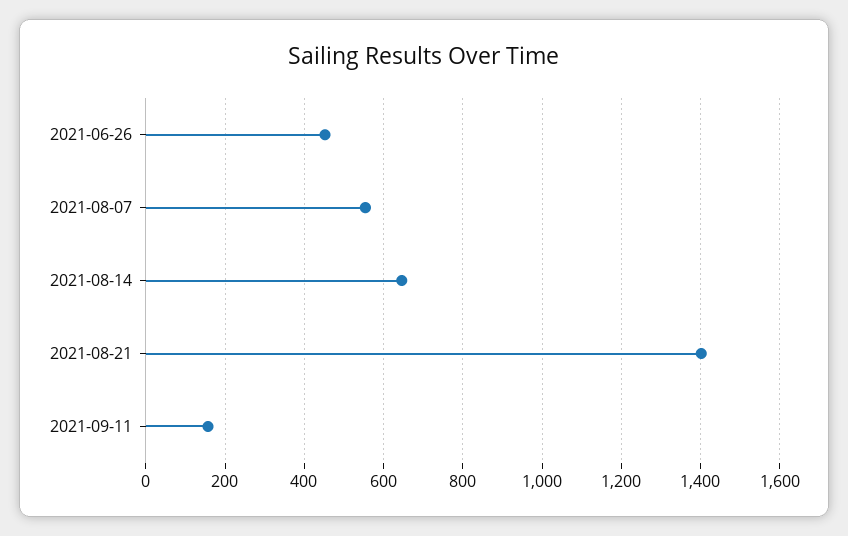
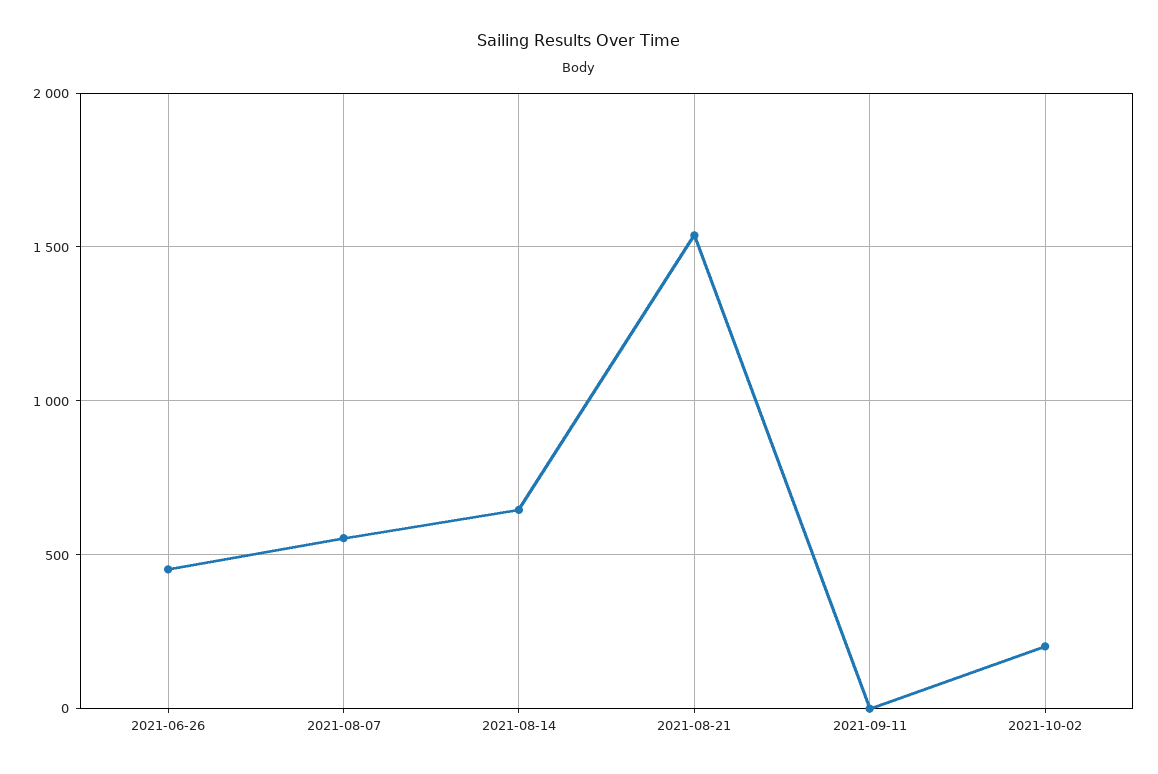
2021-08-21: 1400 -> 1550
2021-09-11: 160 -> 0
2021-10-02: none -> 200

